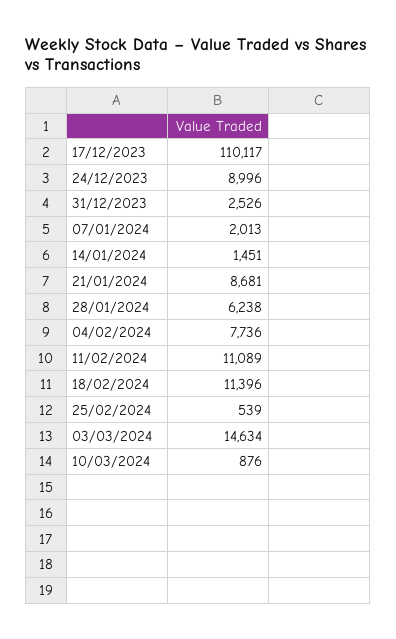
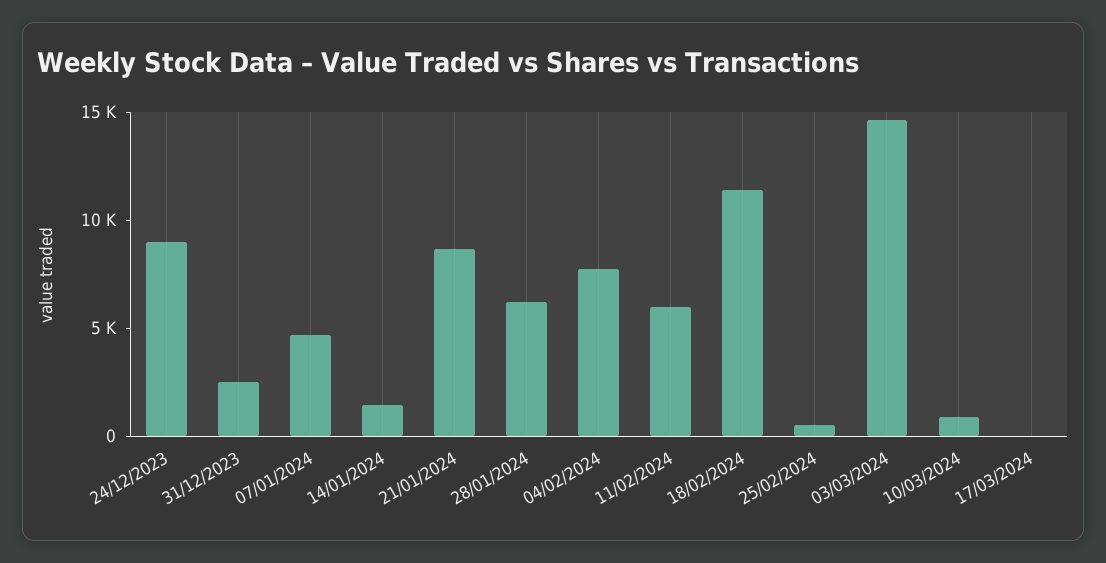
17/12/2023: 110117 -> none
07/01/2024: 2013 -> 5000
11/02/2024: 11089 -> 6000
17/03/2024: none -> 0

